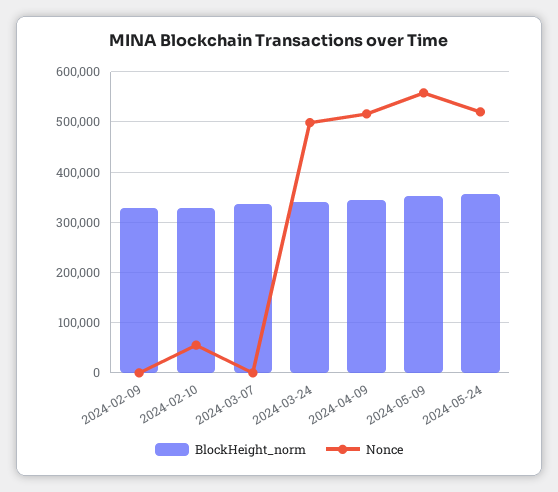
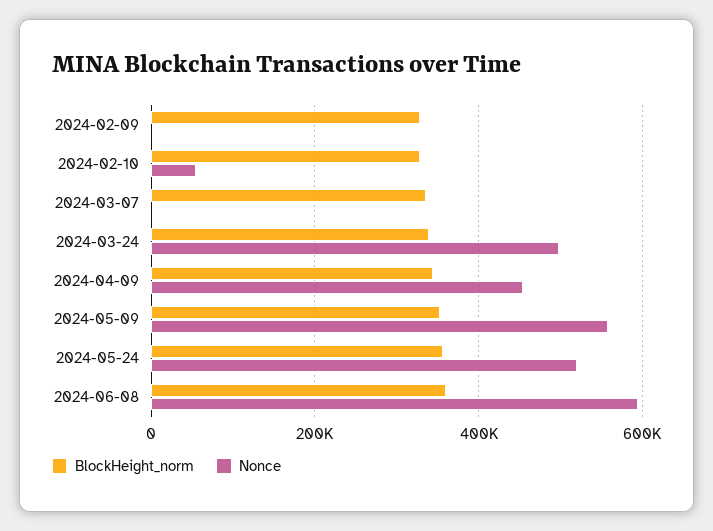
Nonce, 2024-04-09: 520000 -> 460000
BlockHeight_norm, 2024-06-08: none -> 360000
Nonce, 2024-06-08: none -> 600000

